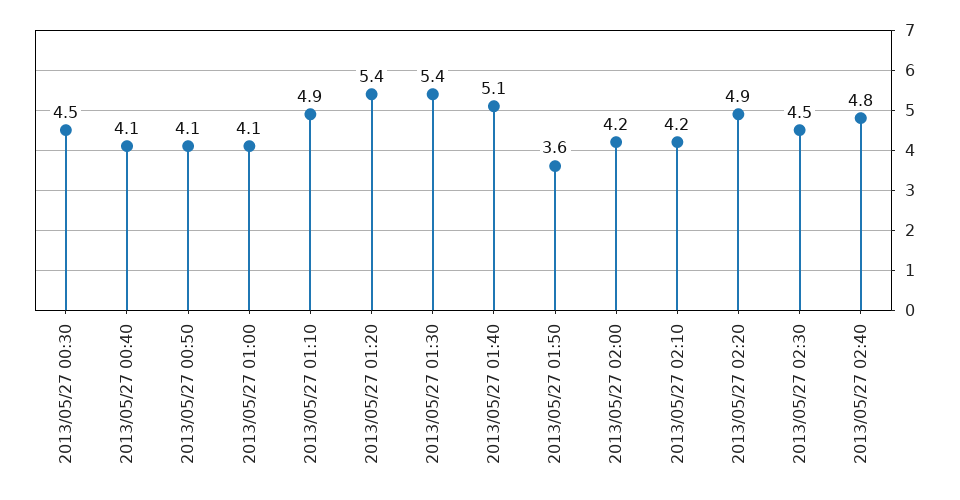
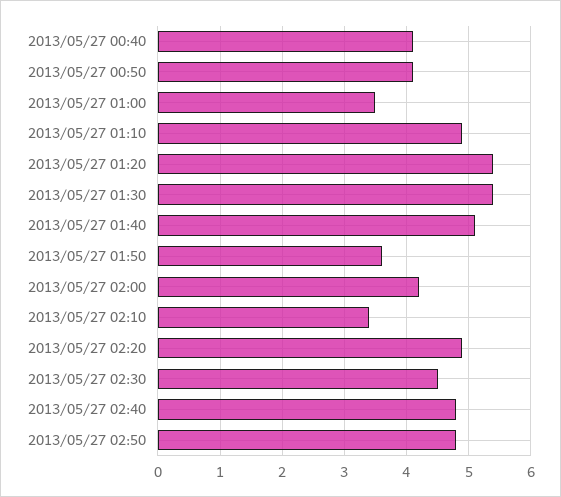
2013/05/27 00:30: 4.5 -> none
2013/05/27 01:00: 4.1 -> 3.5
2013/05/27 02:10: 4.2 -> 3.4
2013/05/27 02:50: none -> 4.8

